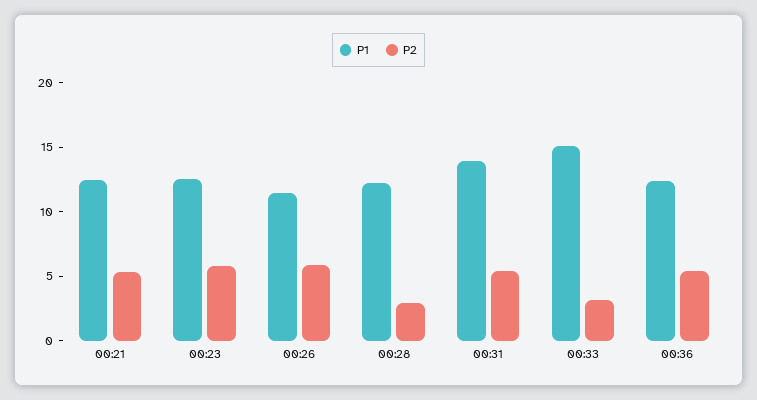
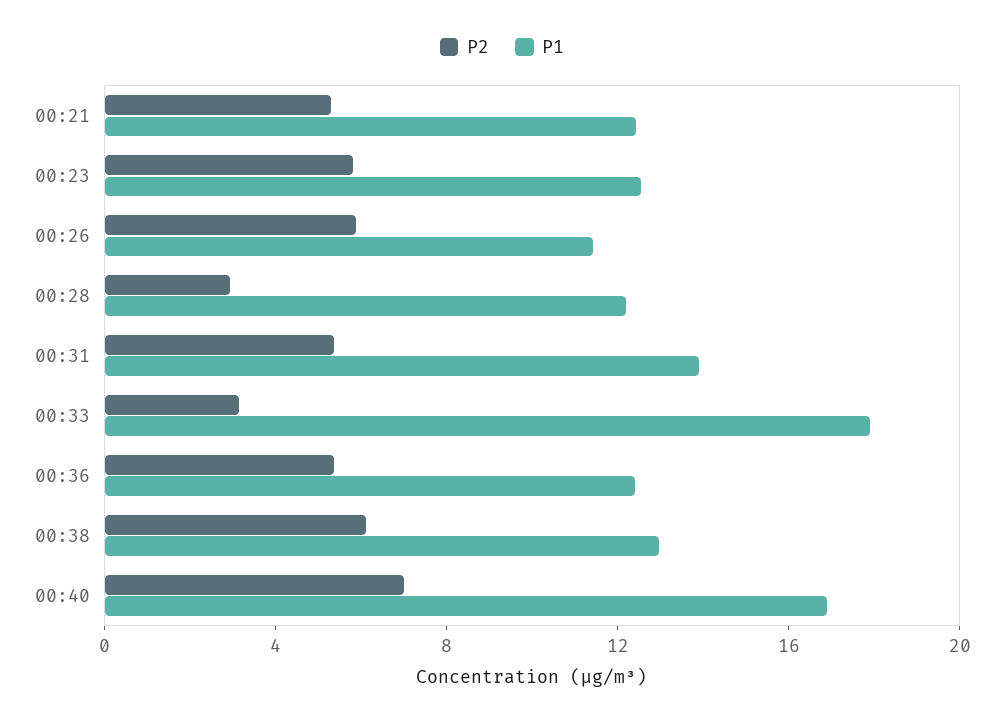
P1, 00:33: 15 -> 18
P2, 00:38: none -> 6
P1, 00:38: none -> 13
P2, 00:40: none -> 7
P1, 00:40: none -> 17

